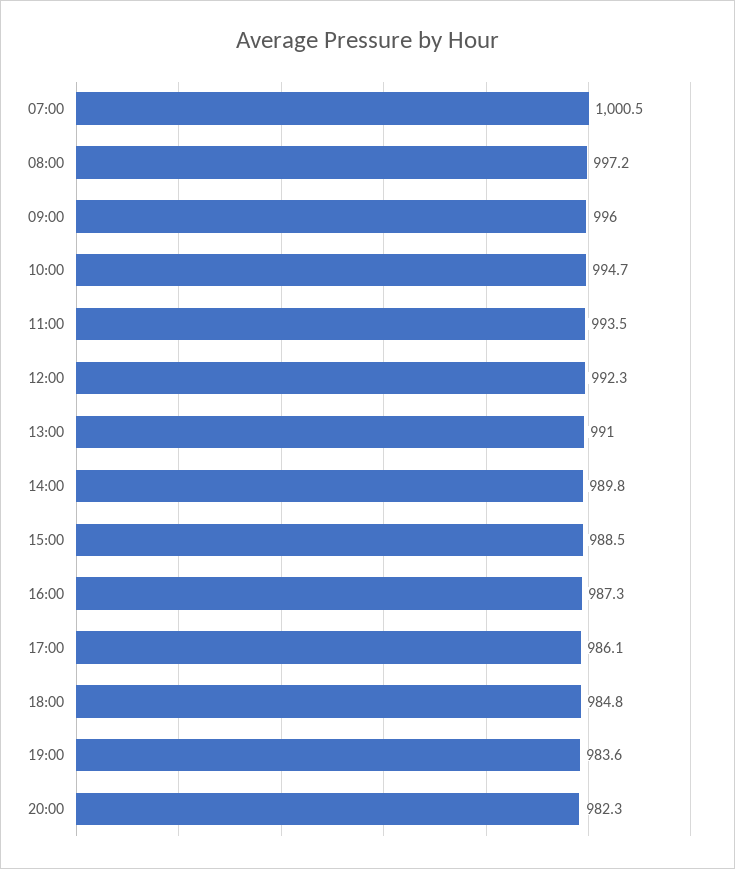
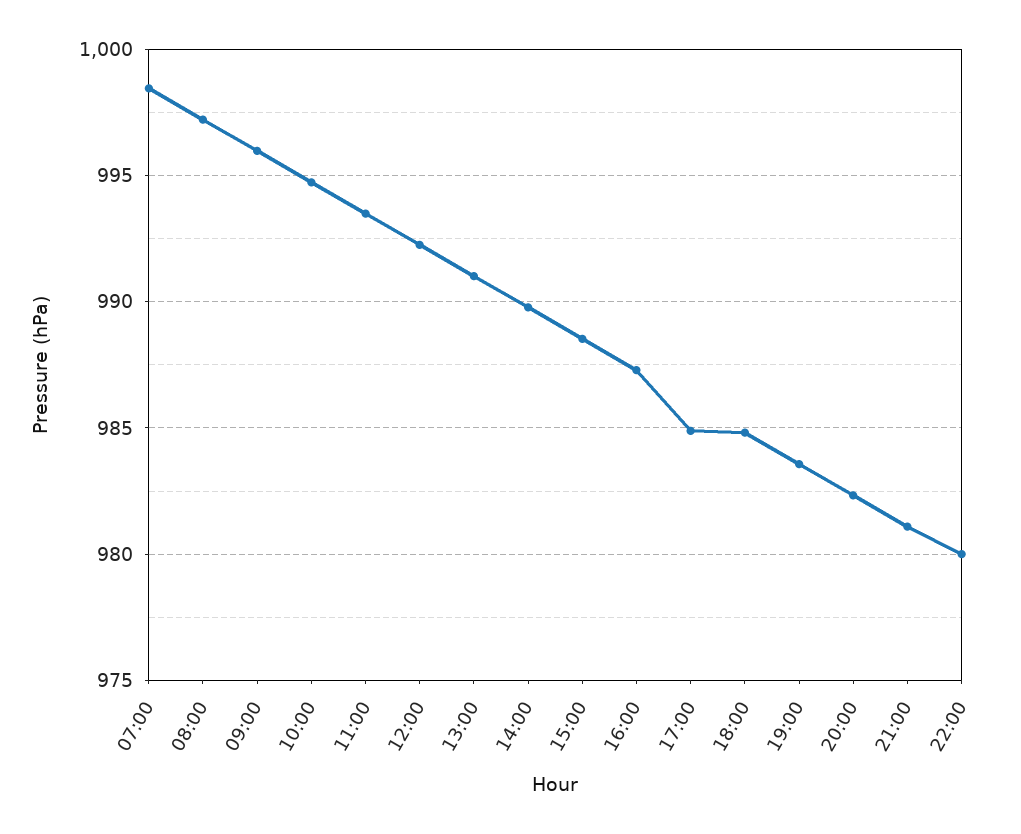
07:00: 1000.5 -> 998.5
17:00: 986.1 -> 985
21:00: none -> 981
22:00: none -> 980

